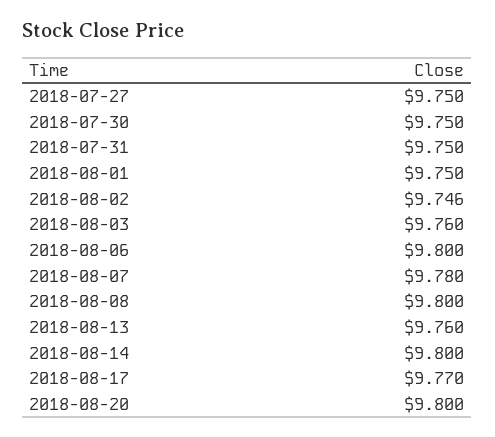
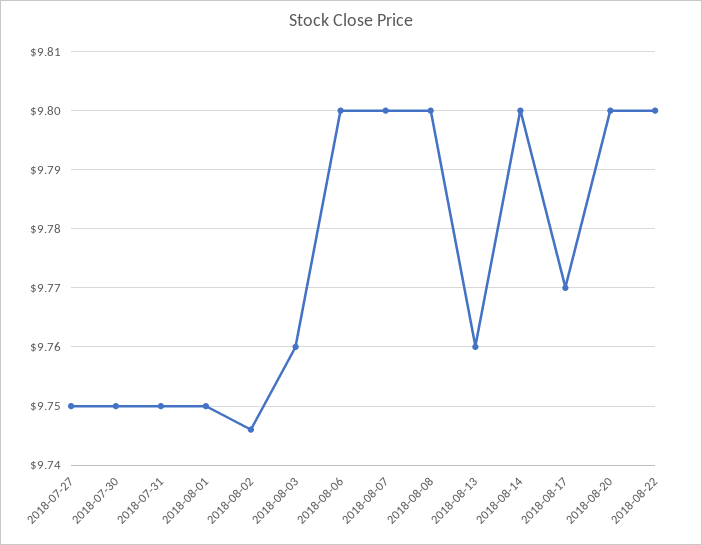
2018-08-07: 9.78 -> 9.8
2018-08-22: none -> 9.8

